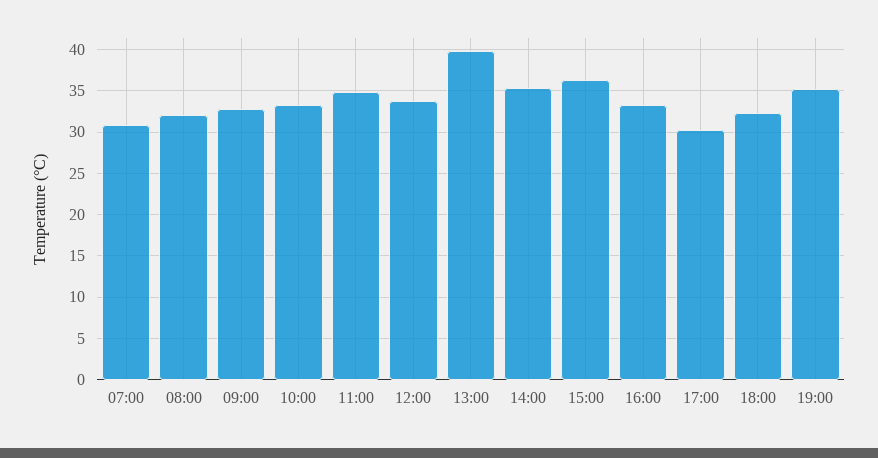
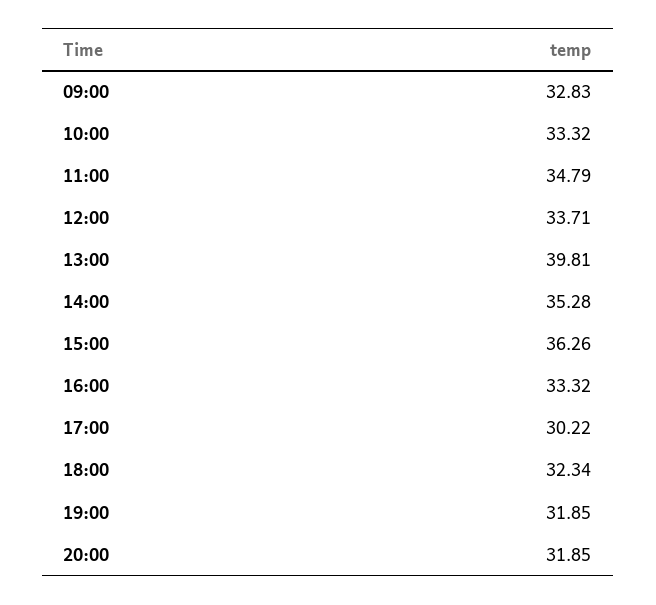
07:00: 31 -> none
08:00: 32 -> none
19:00: 35 -> 31.85
20:00: none -> 31.85

